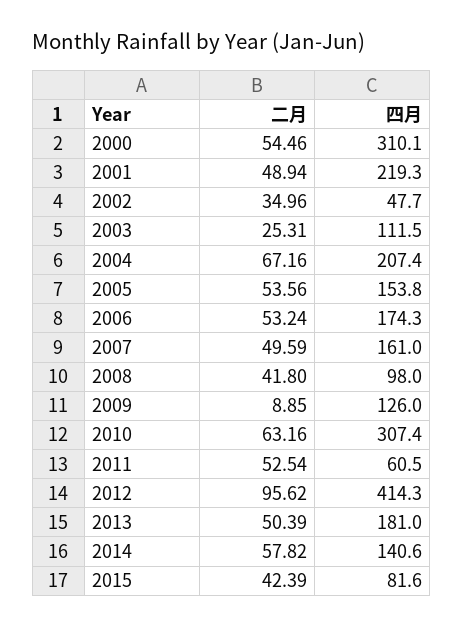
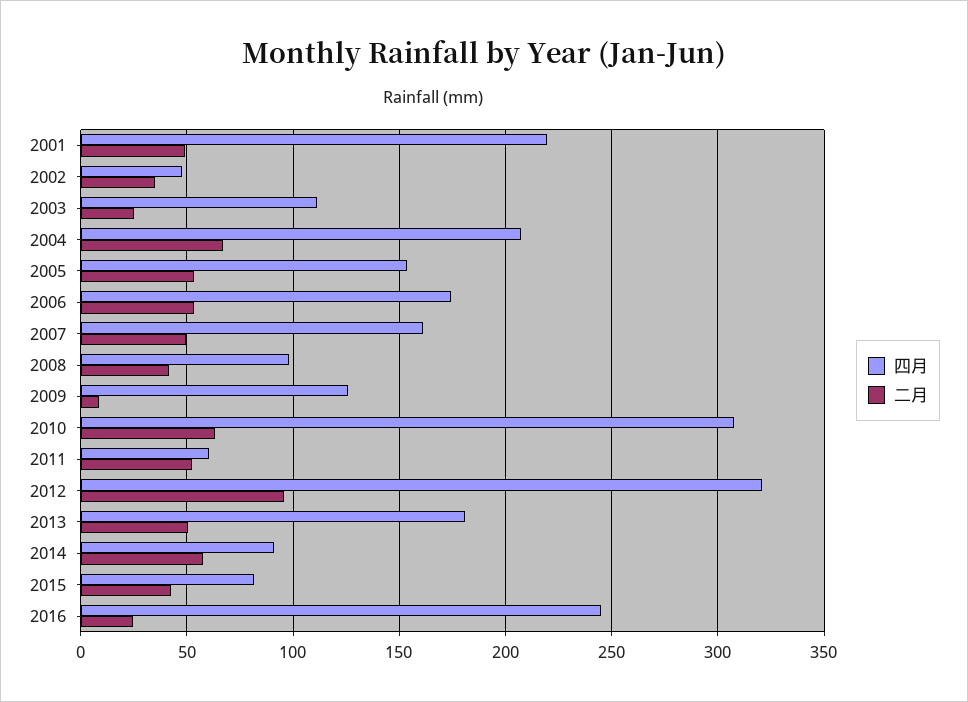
二月, 2000: 54.46 -> none
四月, 2000: 310.1 -> none
四月, 2012: 414.3 -> 320
四月, 2014: 140.6 -> 90
四月, 2016: none -> 245
二月, 2016: none -> 25

